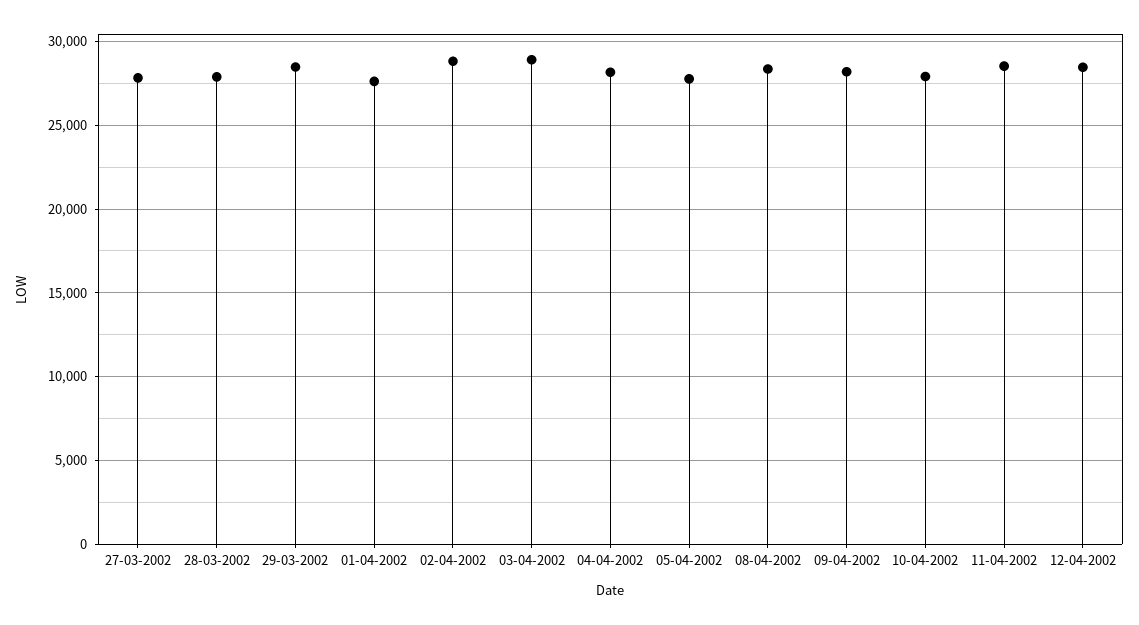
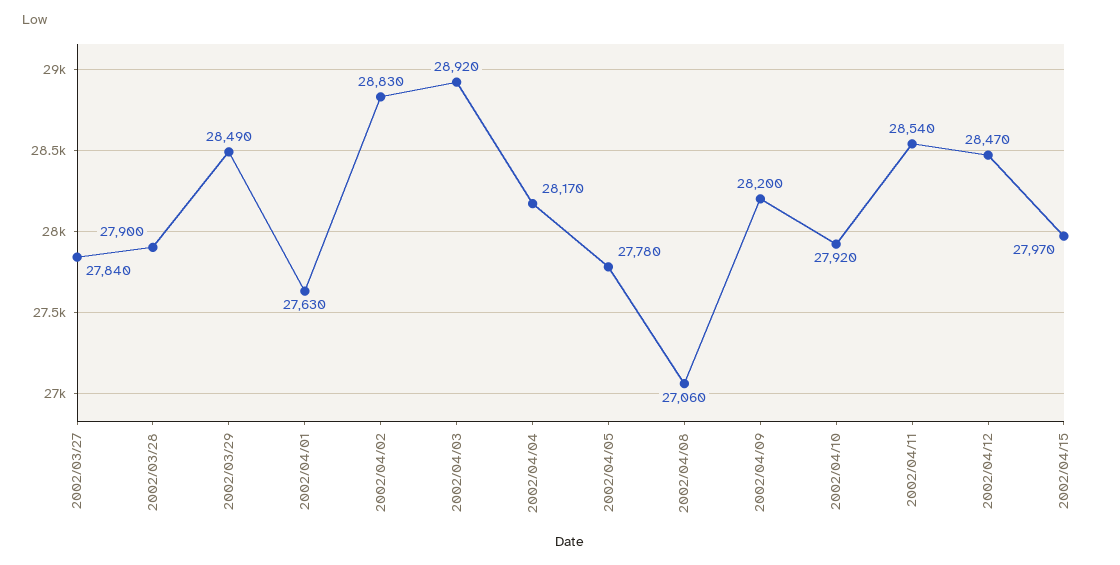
08-04-2002: 28500 -> 27060
2002/04/15: none -> 27970

